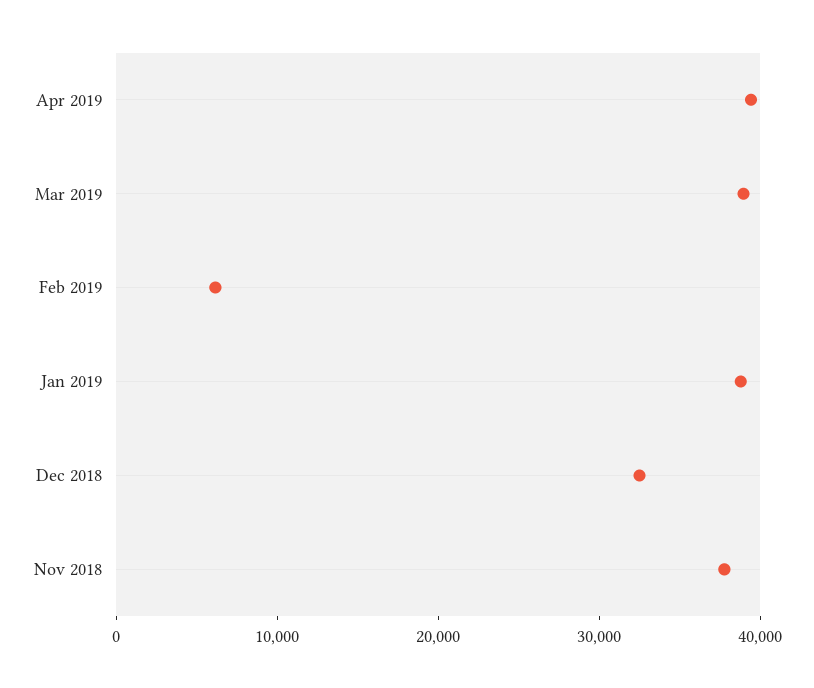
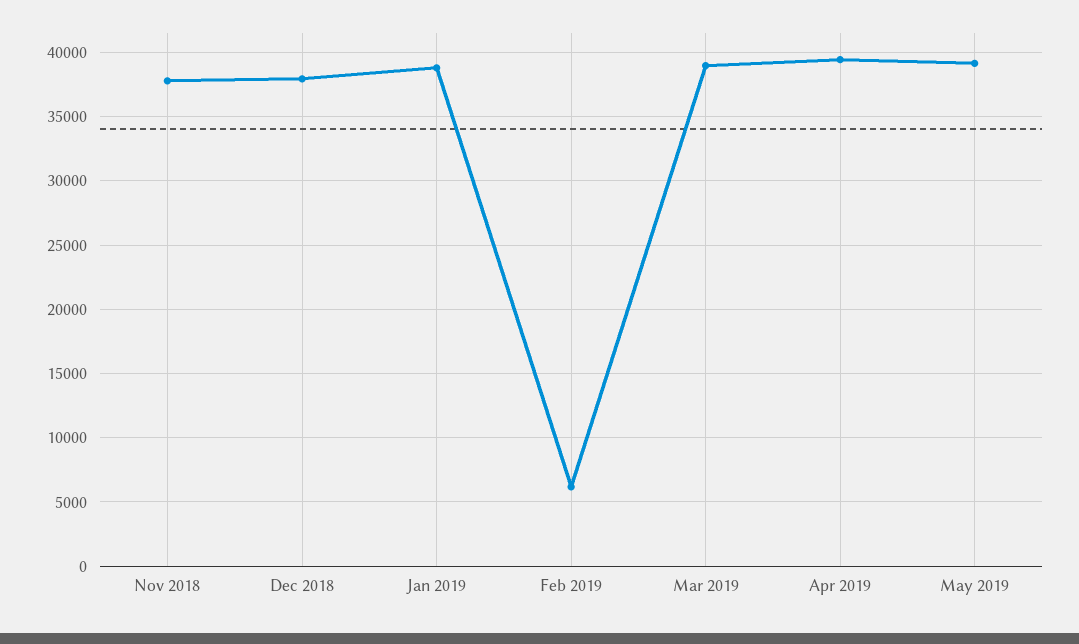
Dec 2018: 32000 -> 38000
May 2019: none -> 39000

